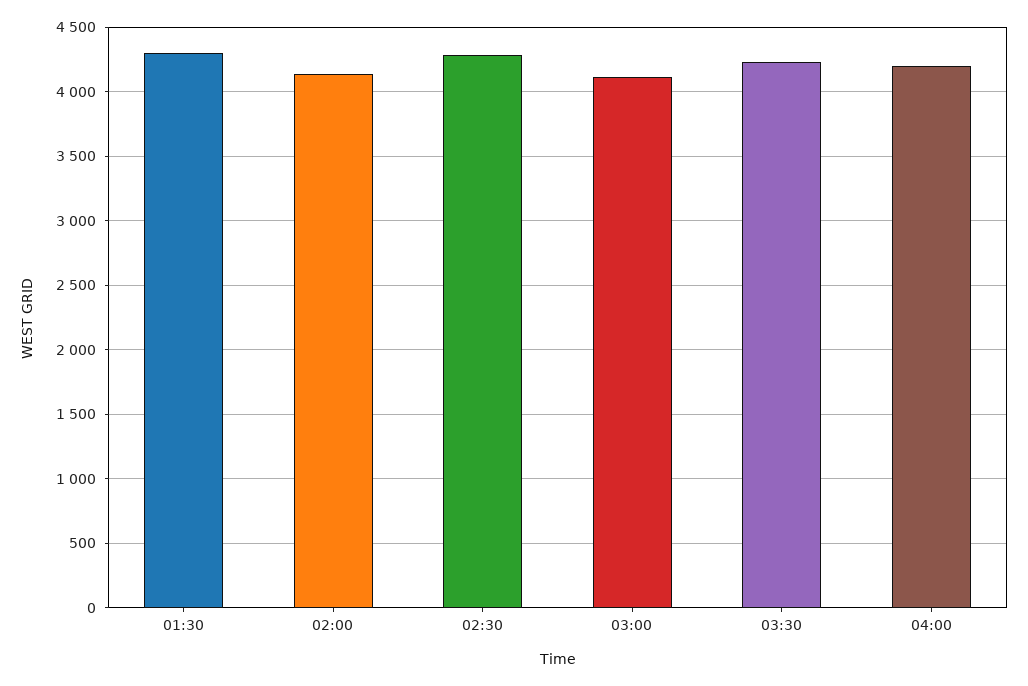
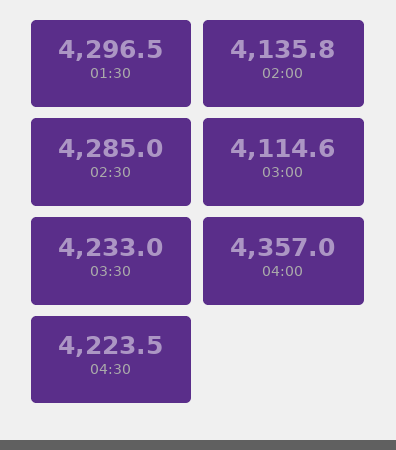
04:00: 4200 -> 4357
04:30: none -> 4223.5

